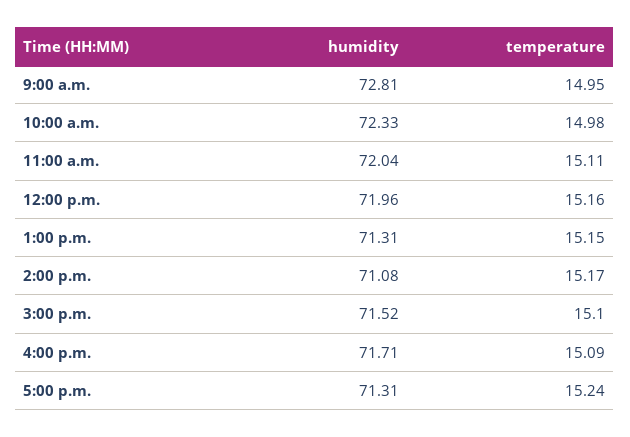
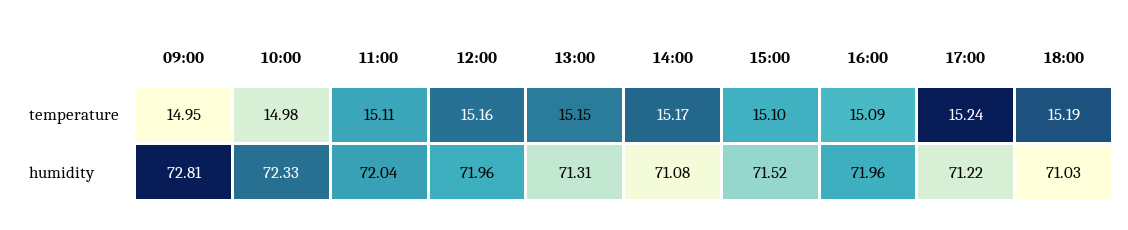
humidity, 4:00 p.m.: 71.71 -> 71.96
humidity, 5:00 p.m.: 71.31 -> 71.22
temperature, 18:00: none -> 15.19
humidity, 18:00: none -> 71.03

